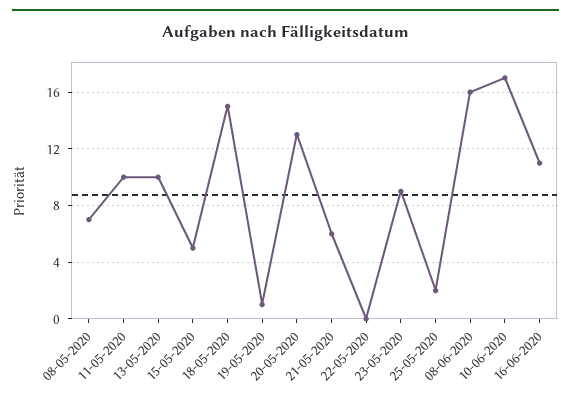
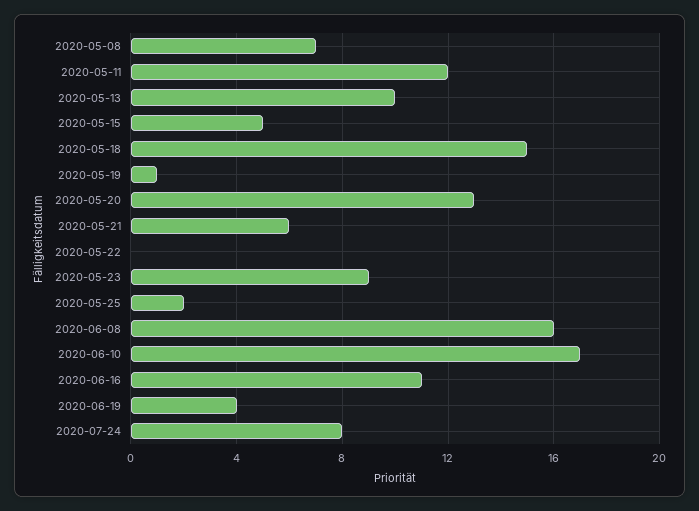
11-05-2020: 10 -> 12
2020-06-19: none -> 4
2020-07-24: none -> 8

